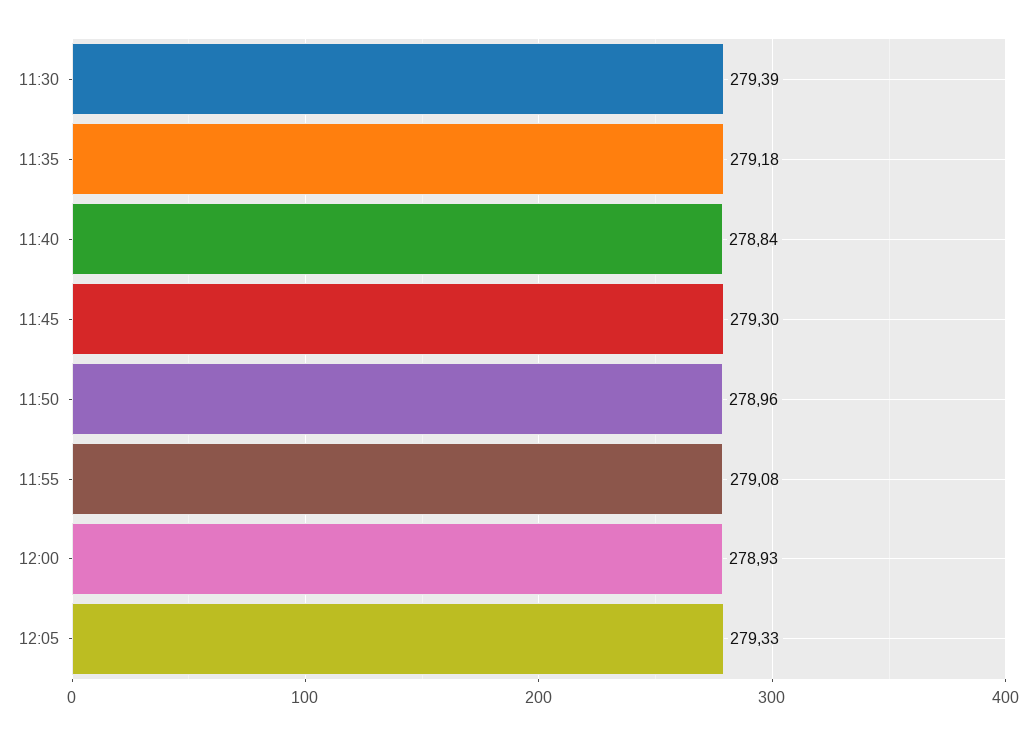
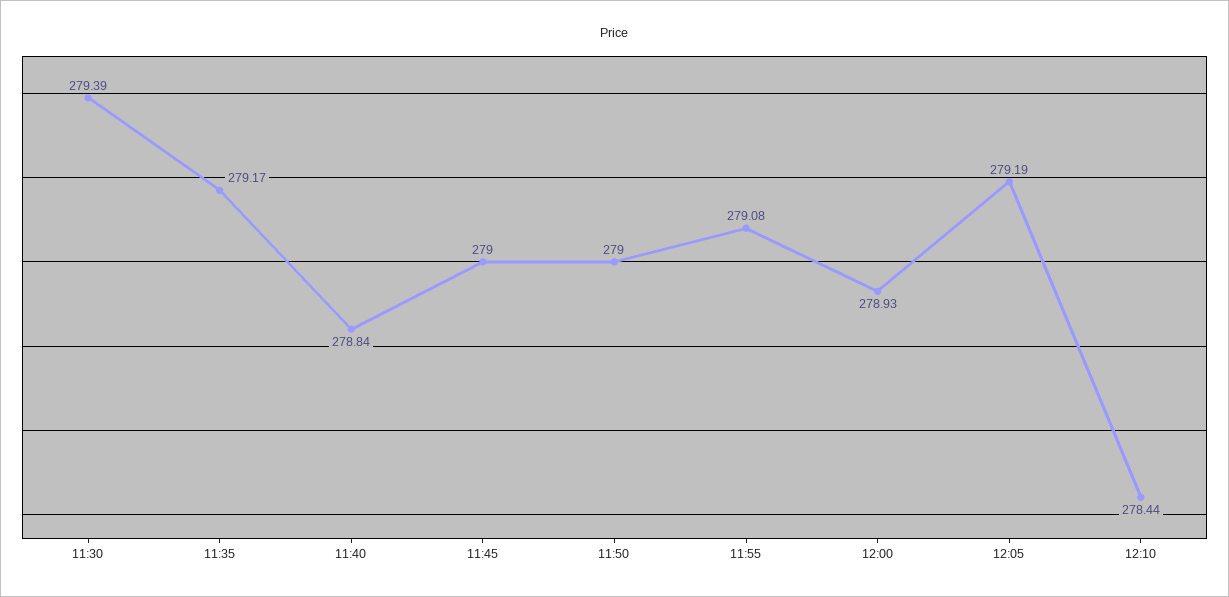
11:35: 279.18 -> 279.17
11:45: 279.3 -> 279
11:50: 278.96 -> 279
12:05: 279.33 -> 279.19
12:10: none -> 278.44

